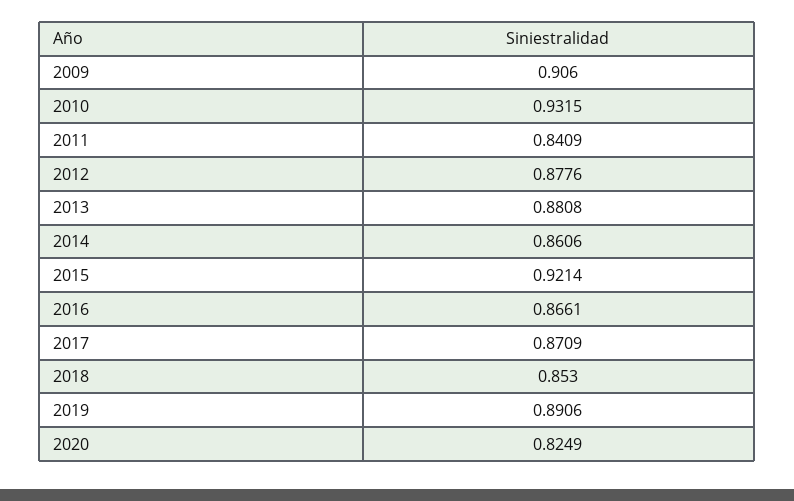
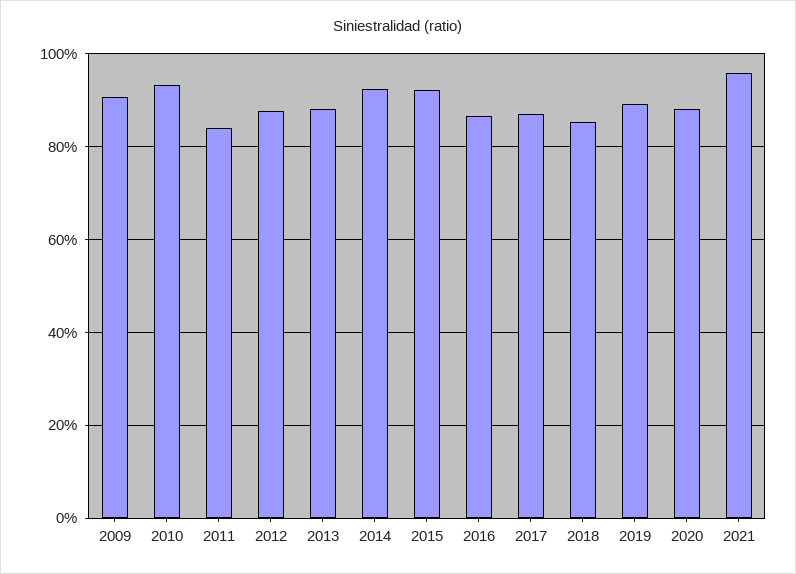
2014: 0.8606 -> 0.92
2020: 0.8249 -> 0.88
2021: none -> 0.96

